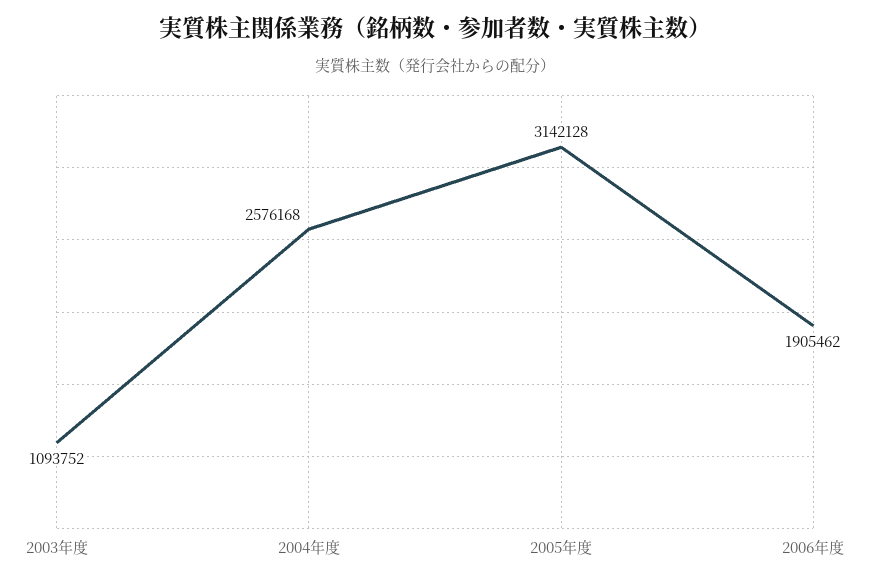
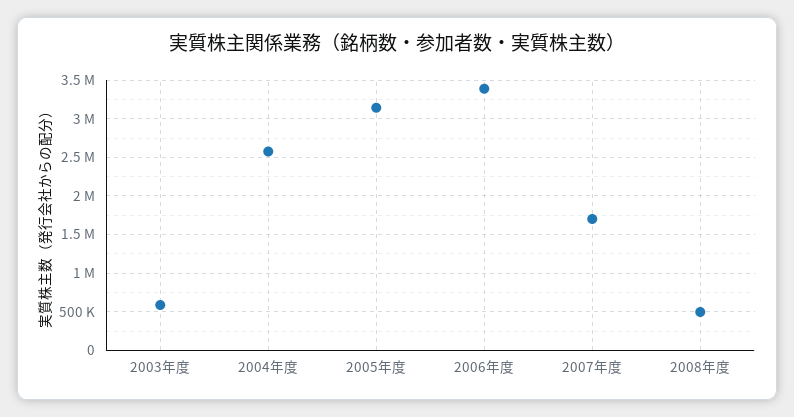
2003年度: 1093752 -> 600000
2006年度: 1905462 -> 3400000
2007年度: none -> 1700000
2008年度: none -> 500000

